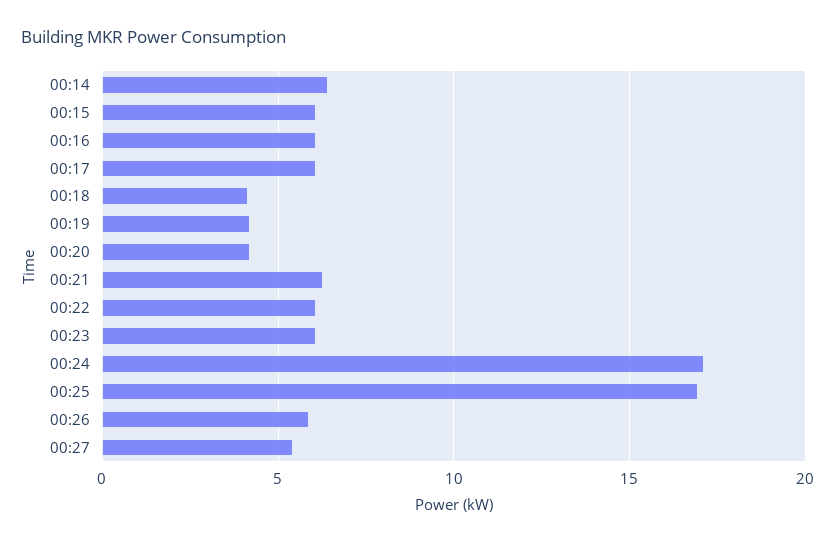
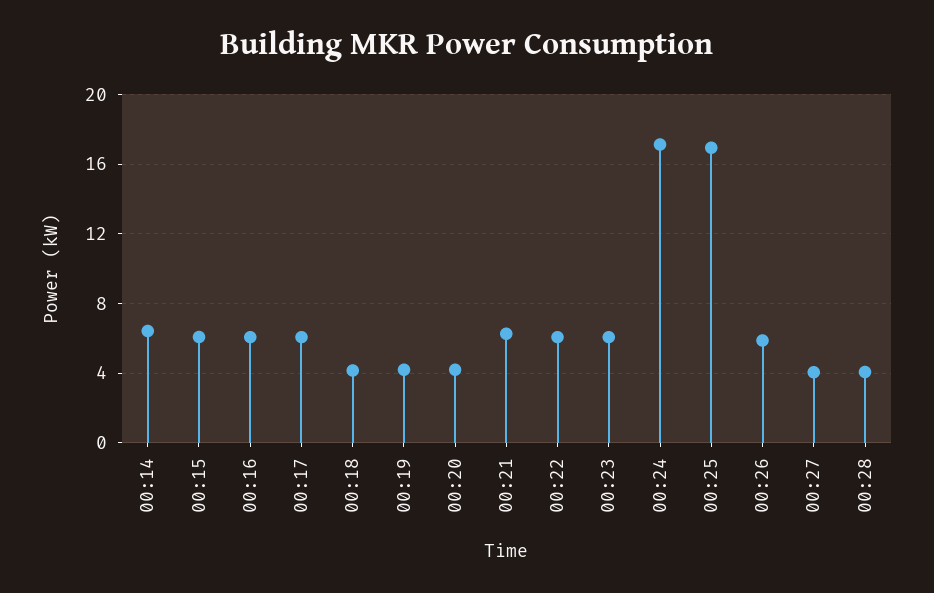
00:27: 5.5 -> 4
00:28: none -> 4

